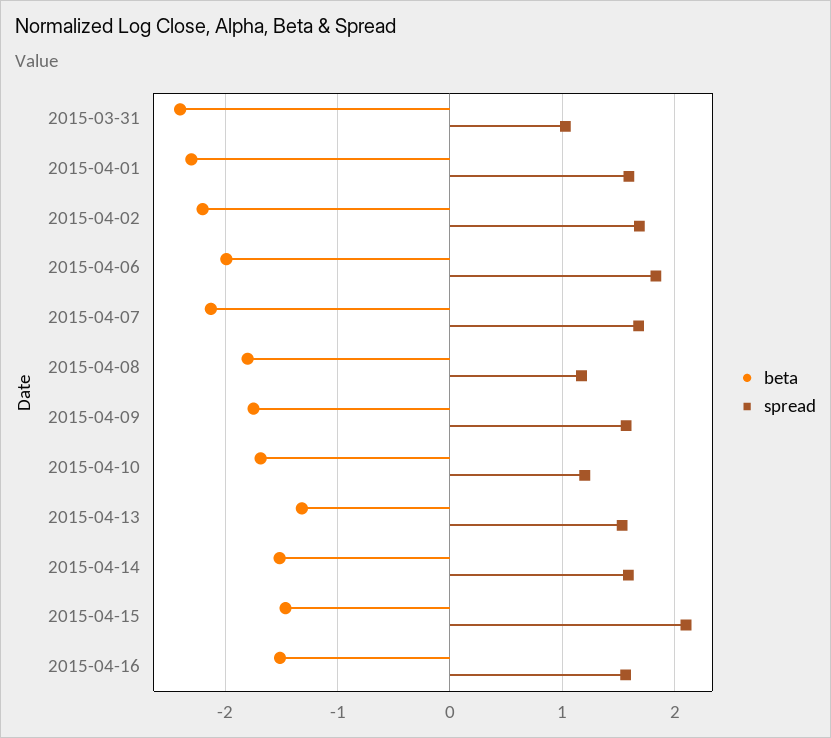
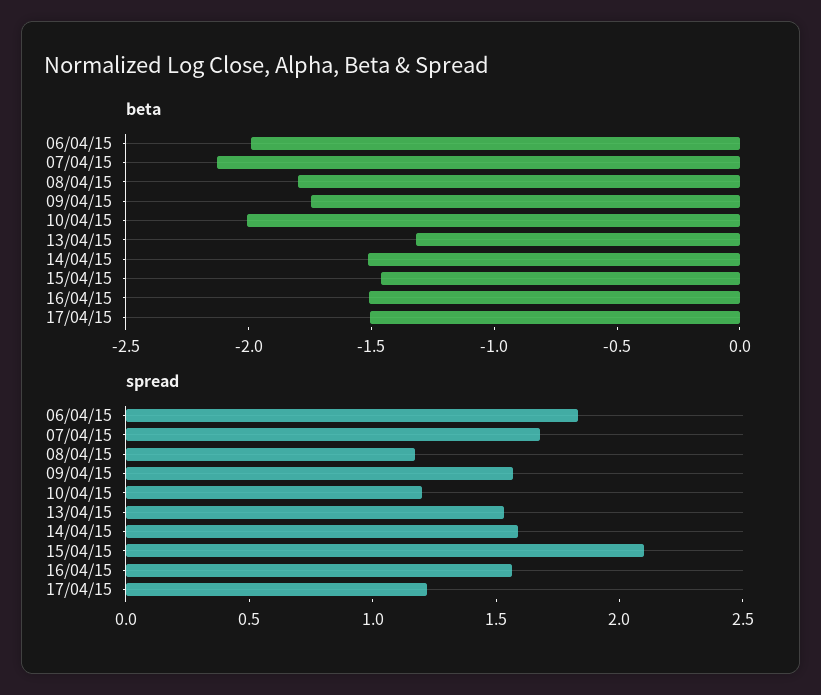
beta, 2015-03-31: -2.4 -> none
spread, 2015-03-31: 1 -> none
beta, 2015-04-01: -2.3 -> none
spread, 2015-04-01: 1.6 -> none
beta, 2015-04-02: -2.2 -> none
spread, 2015-04-02: 1.7 -> none
beta, 2015-04-10: -1.7 -> -2
beta, 17/04/15: none -> -1.5
spread, 17/04/15: none -> 1.2

